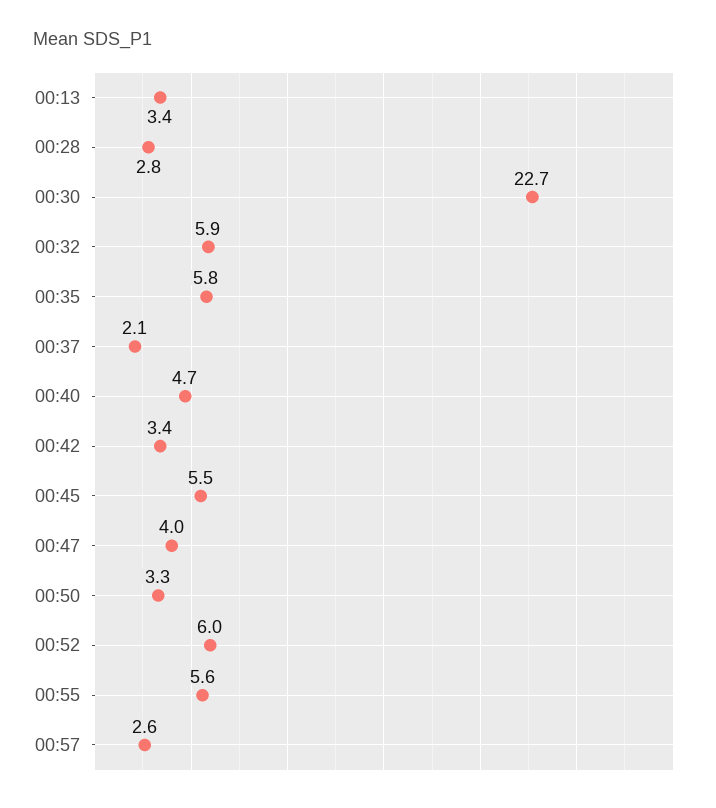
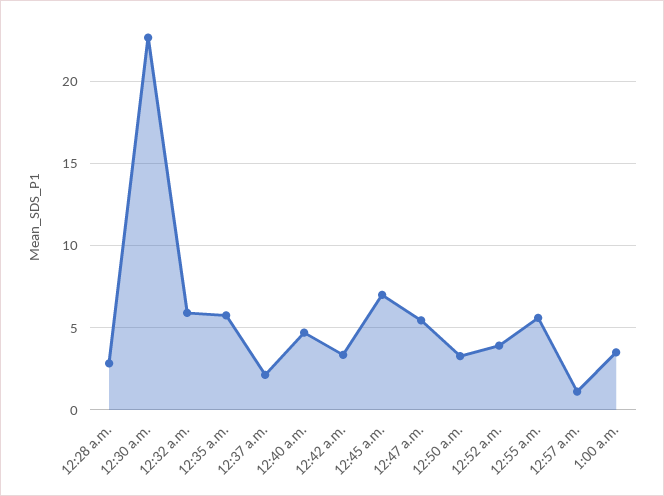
00:13: 3.4 -> none
00:45: 5.5 -> 7
00:47: 4 -> 5.5
00:52: 6 -> 4
00:57: 2.6 -> 1
1:00 a.m.: none -> 3.5

